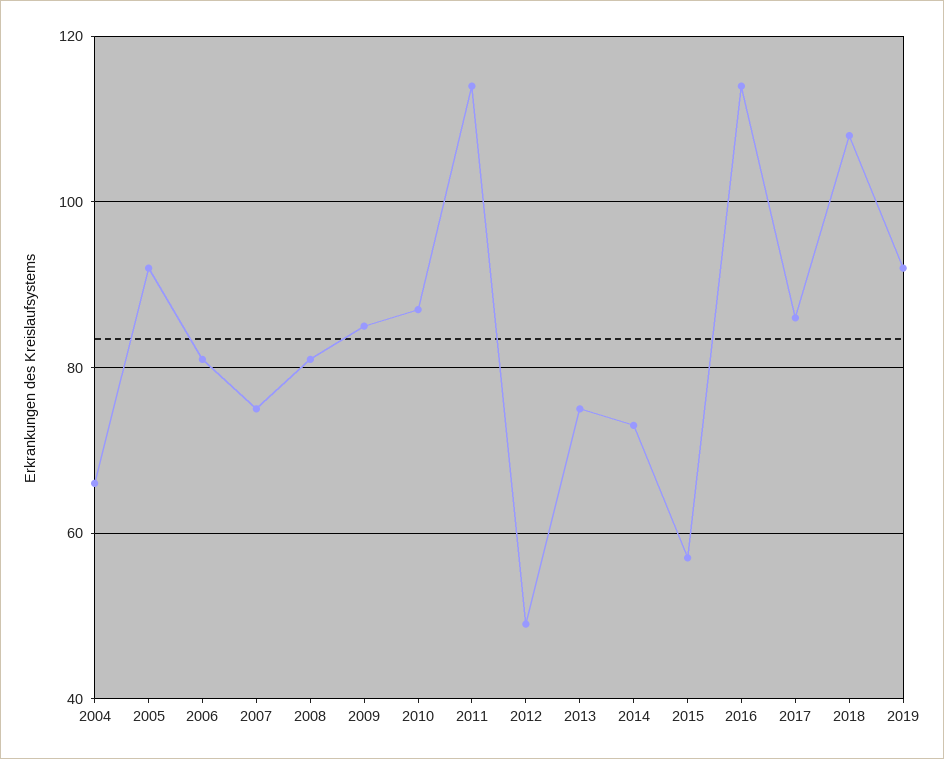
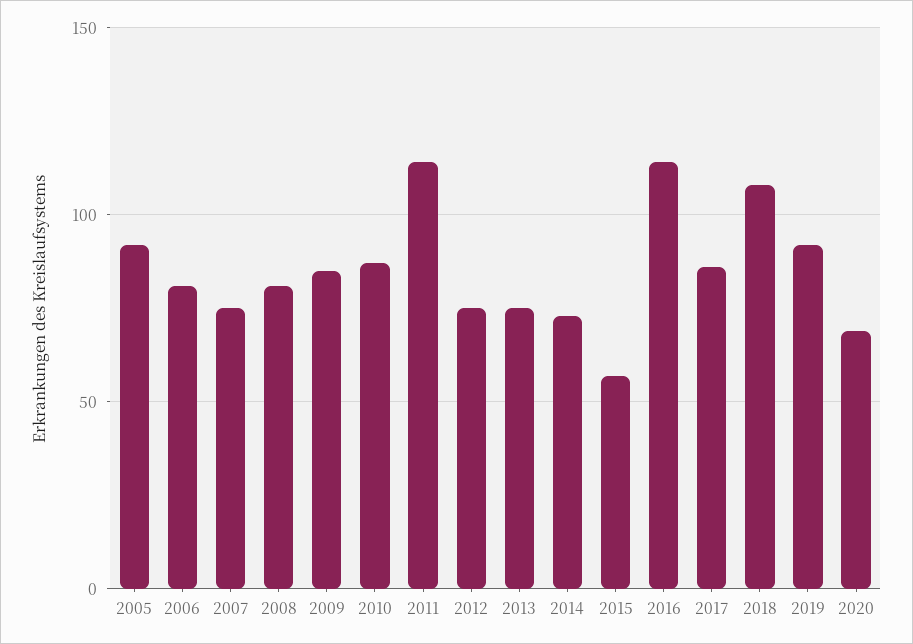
2004: 65 -> none
2012: 50 -> 75
2020: none -> 70

